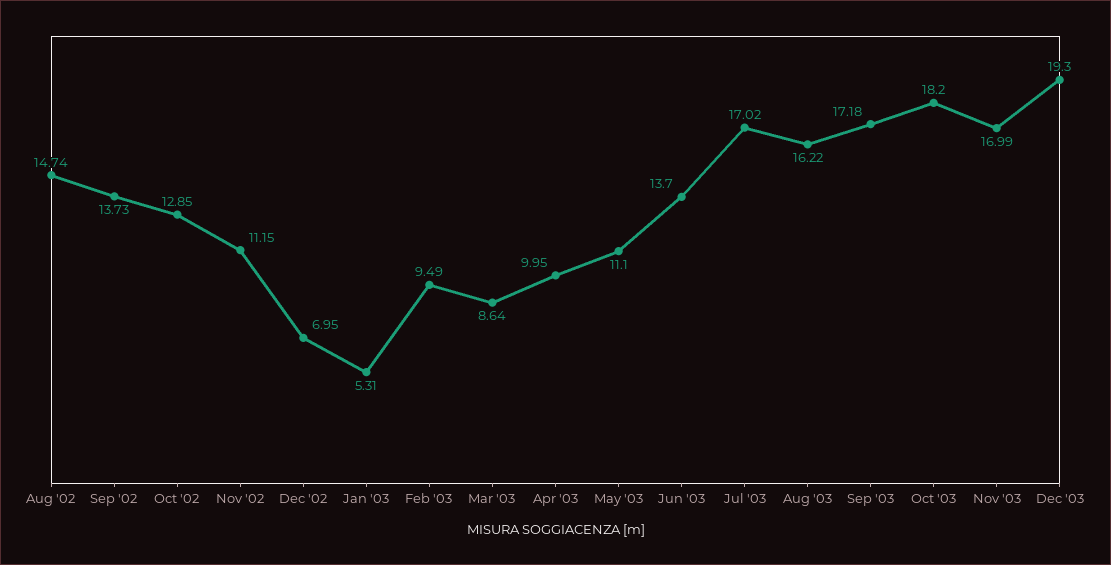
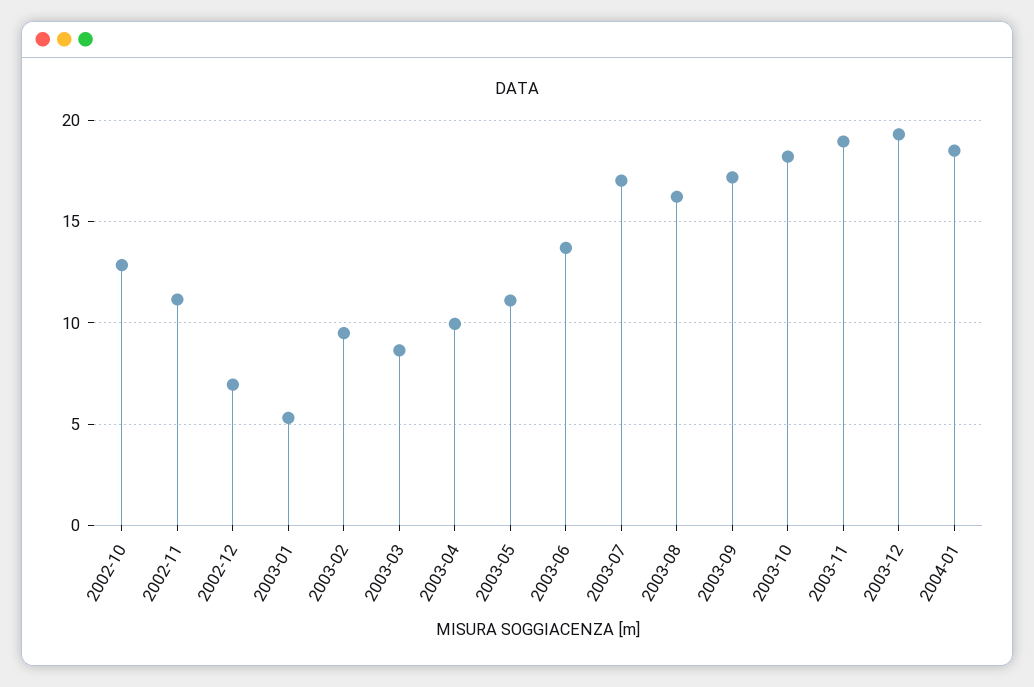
Aug '02: 14.74 -> none
Sep '02: 13.73 -> none
Nov '03: 16.99 -> 19
2004-01: none -> 18.5

